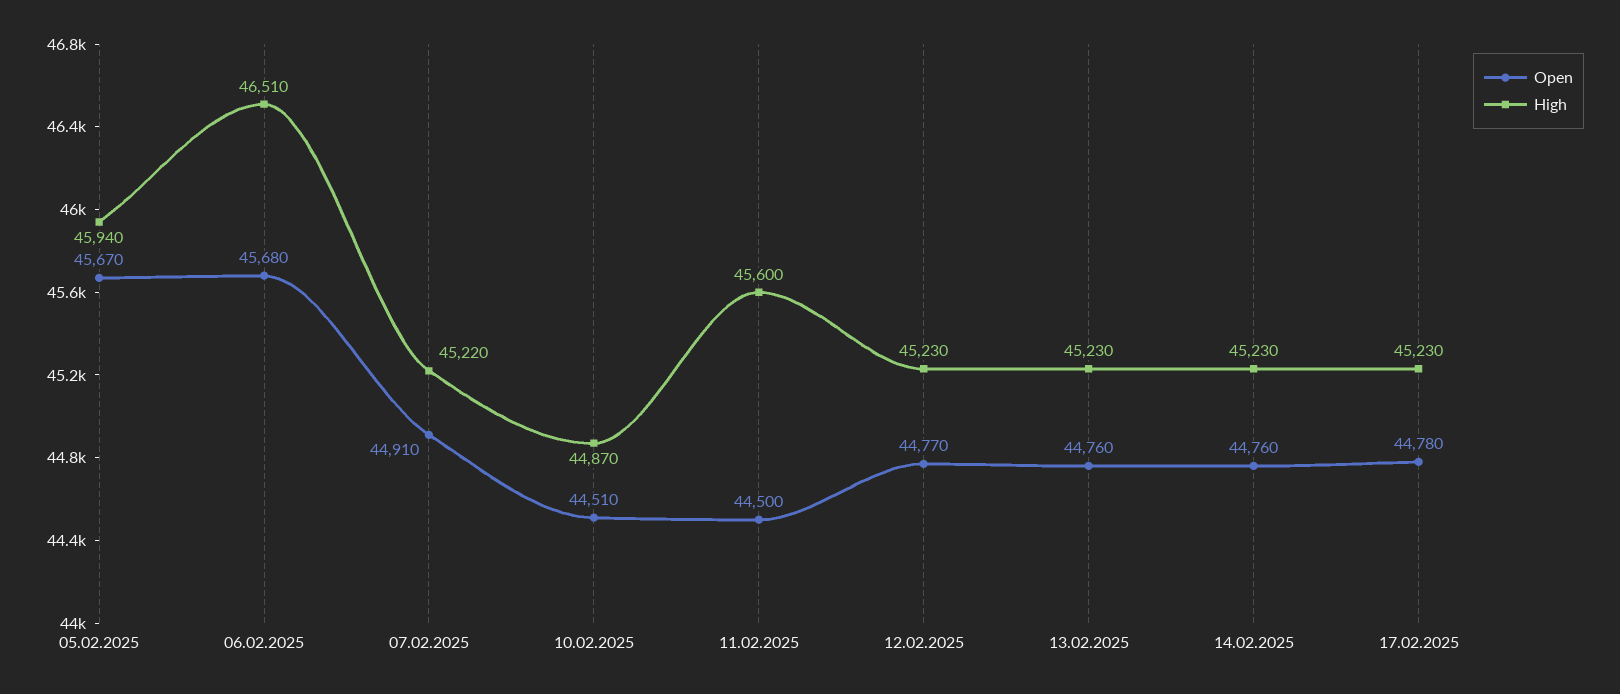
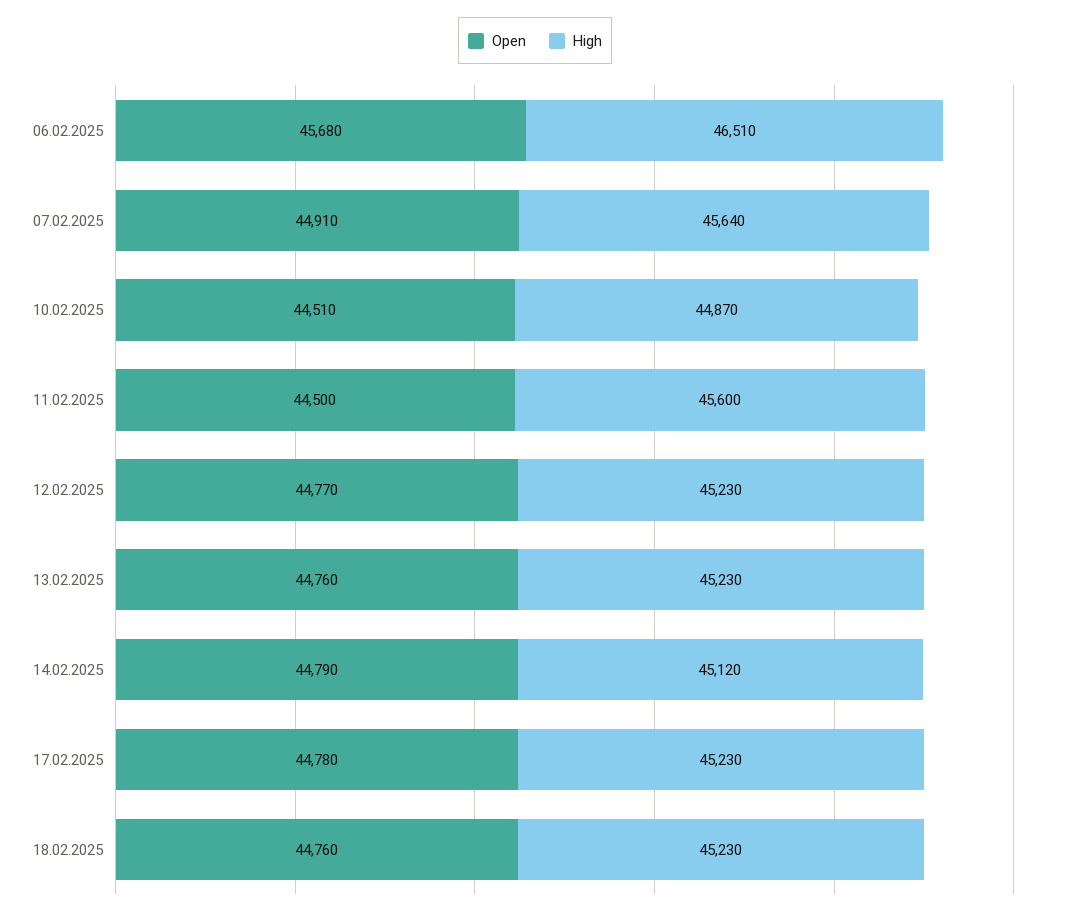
Open, 05.02.2025: 45670 -> none
High, 05.02.2025: 45940 -> none
High, 07.02.2025: 45220 -> 45640
Open, 14.02.2025: 44760 -> 44790
High, 14.02.2025: 45230 -> 45120
Open, 18.02.2025: none -> 44760
High, 18.02.2025: none -> 45230

